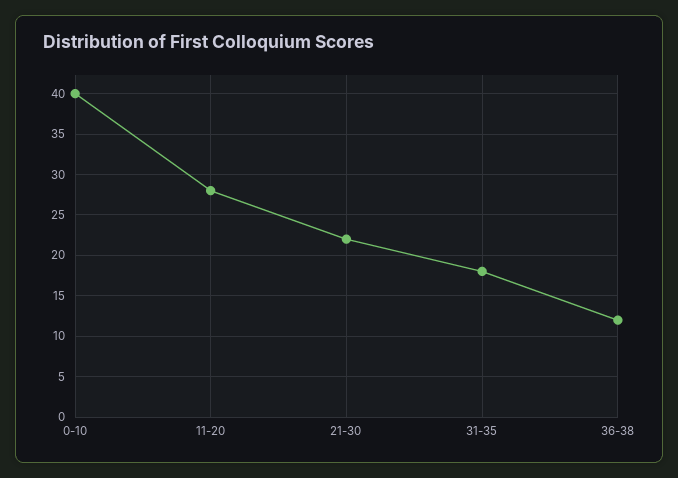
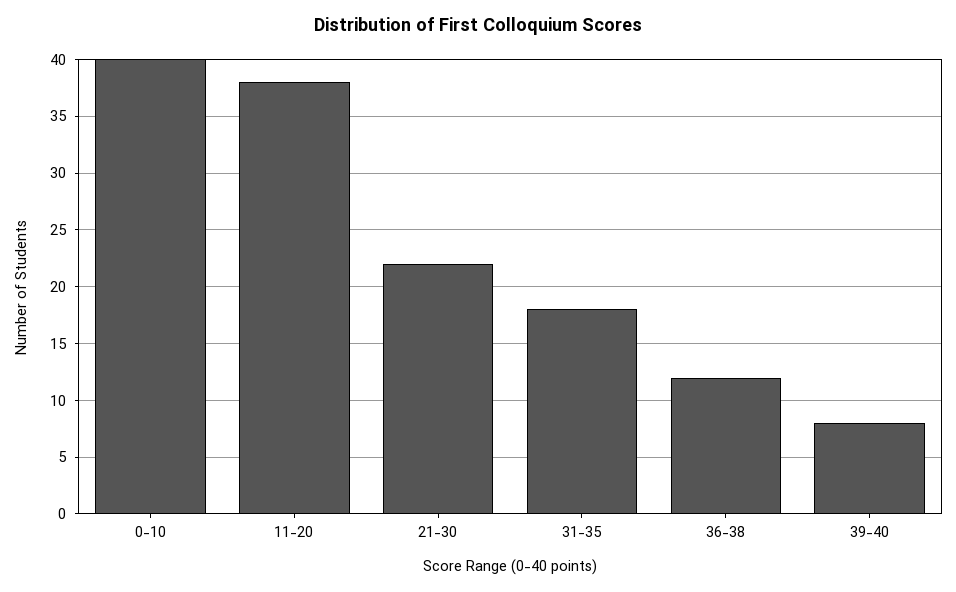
11-20: 28 -> 38
39-40: none -> 8

